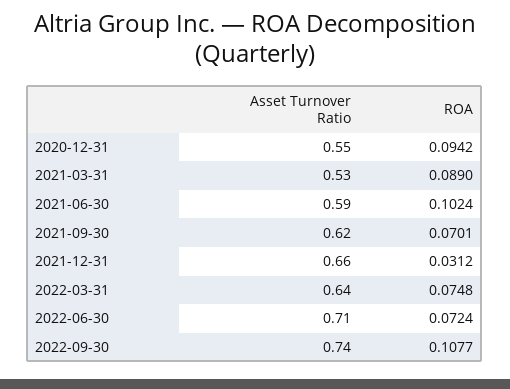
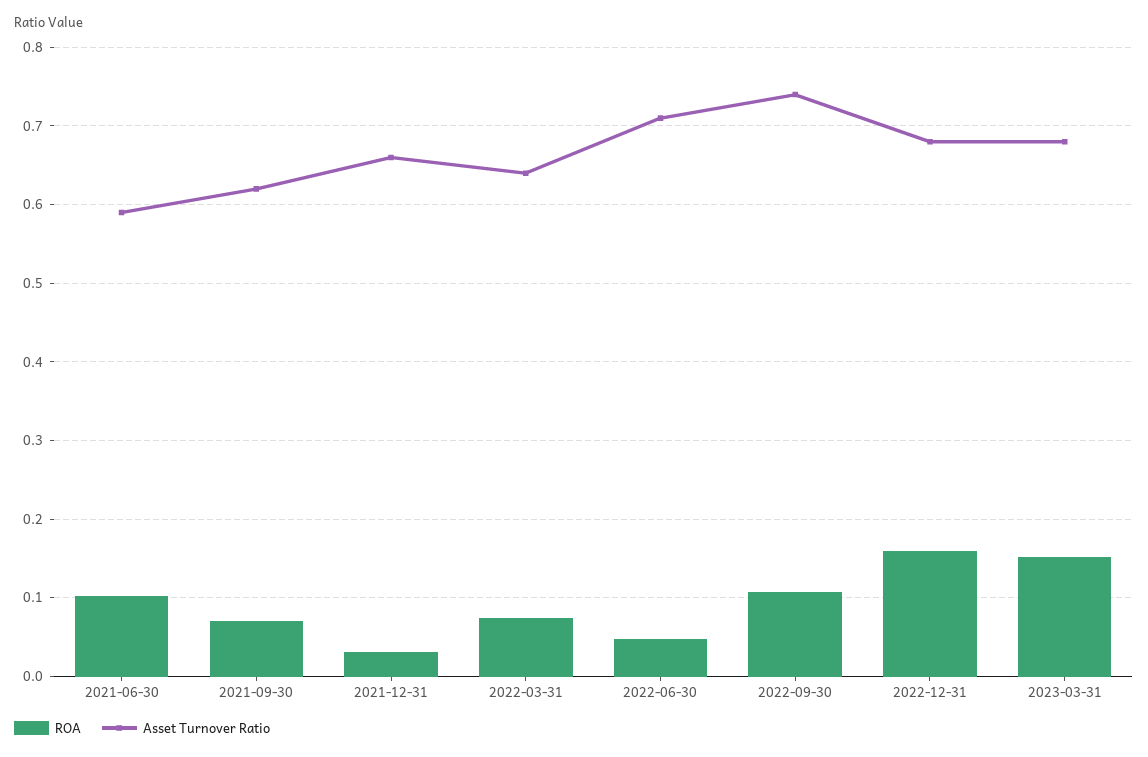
Asset Turnover Ratio, 2020-12-31: 0.55 -> none
ROA, 2020-12-31: 0.0942 -> none
Asset Turnover Ratio, 2021-03-31: 0.53 -> none
ROA, 2021-03-31: 0.089 -> none
ROA, 2022-06-30: 0.0724 -> 0.05
ROA, 2022-12-31: none -> 0.16
Asset Turnover Ratio, 2022-12-31: none -> 0.68
ROA, 2023-03-31: none -> 0.15
Asset Turnover Ratio, 2023-03-31: none -> 0.68

